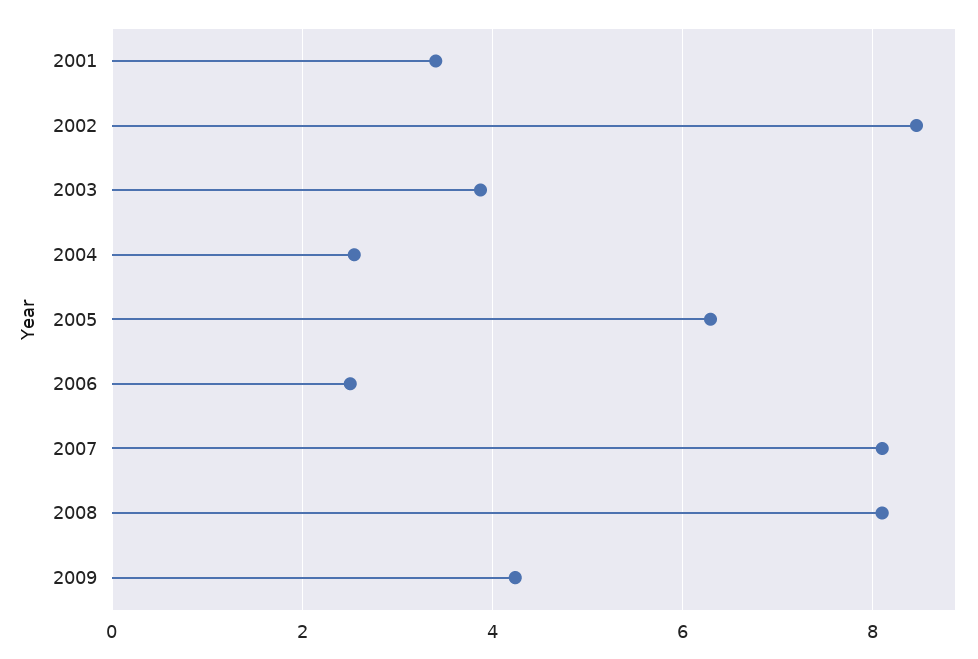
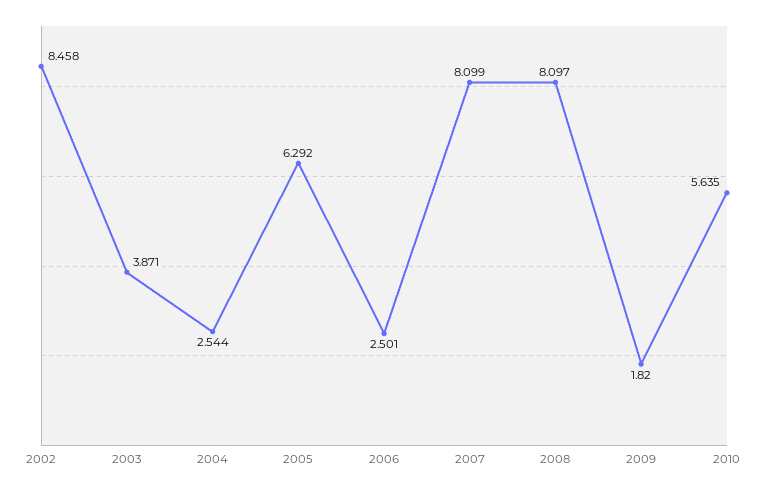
2001: 3.4 -> none
2009: 4.2 -> 1.82
2010: none -> 5.635

